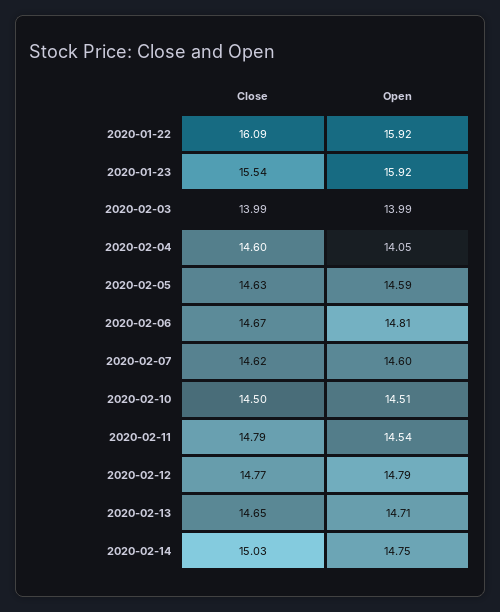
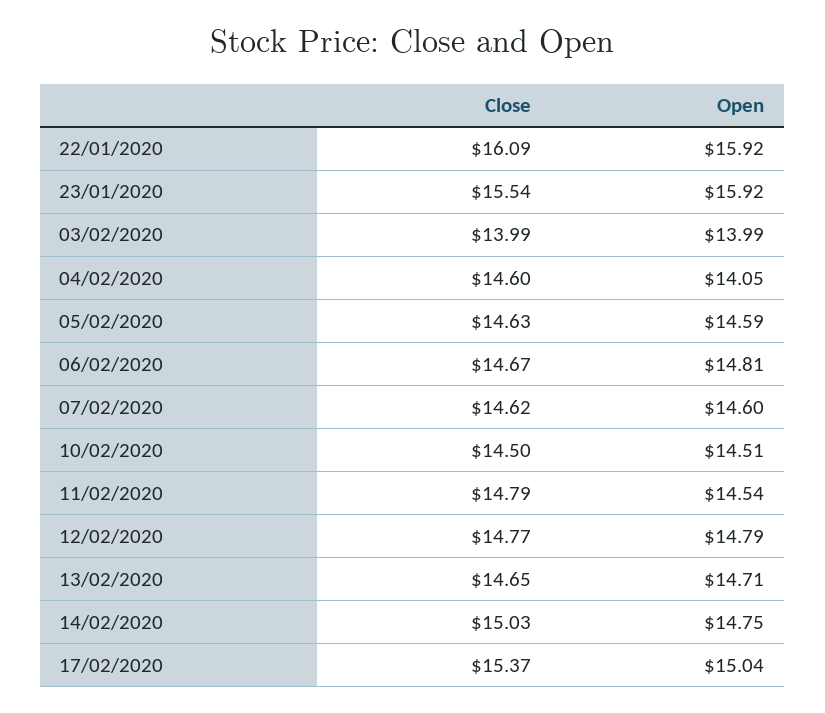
Close, 17/02/2020: none -> 15.37
Open, 17/02/2020: none -> 15.04

